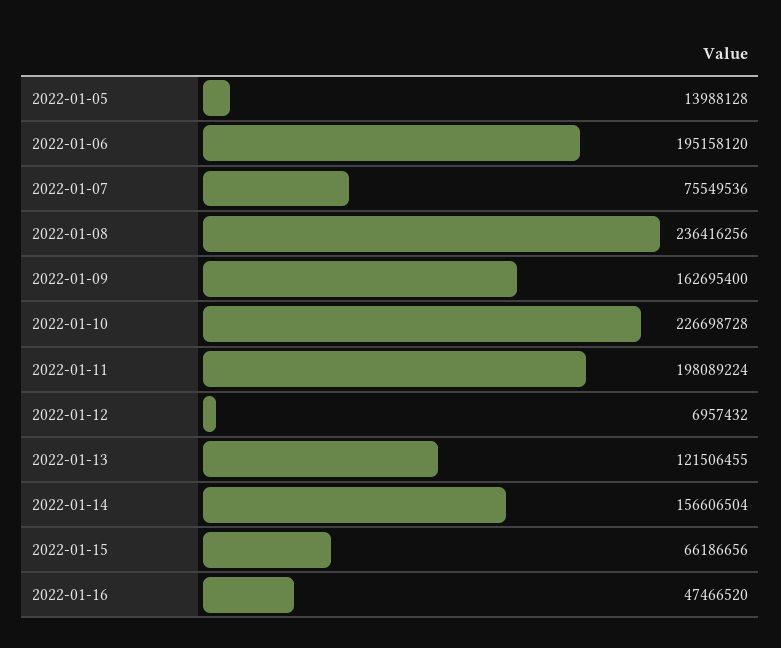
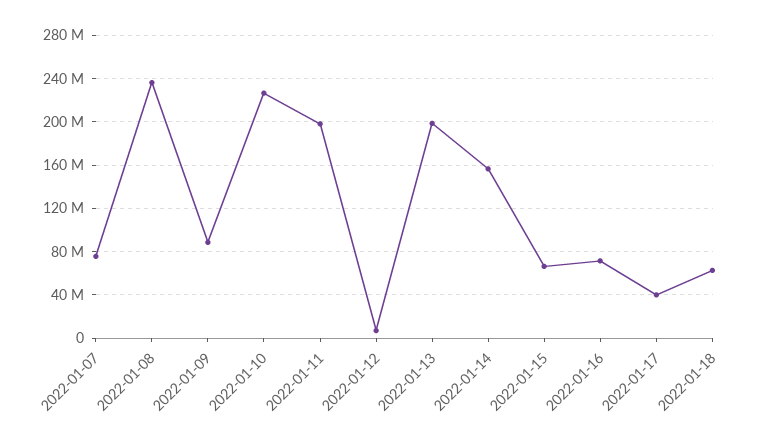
2022-01-05: 13988128 -> none
2022-01-06: 195158120 -> none
2022-01-09: 162695400 -> 90000000
2022-01-13: 121506455 -> 200000000
2022-01-16: 47466520 -> 70000000
2022-01-17: none -> 40000000
2022-01-18: none -> 60000000

